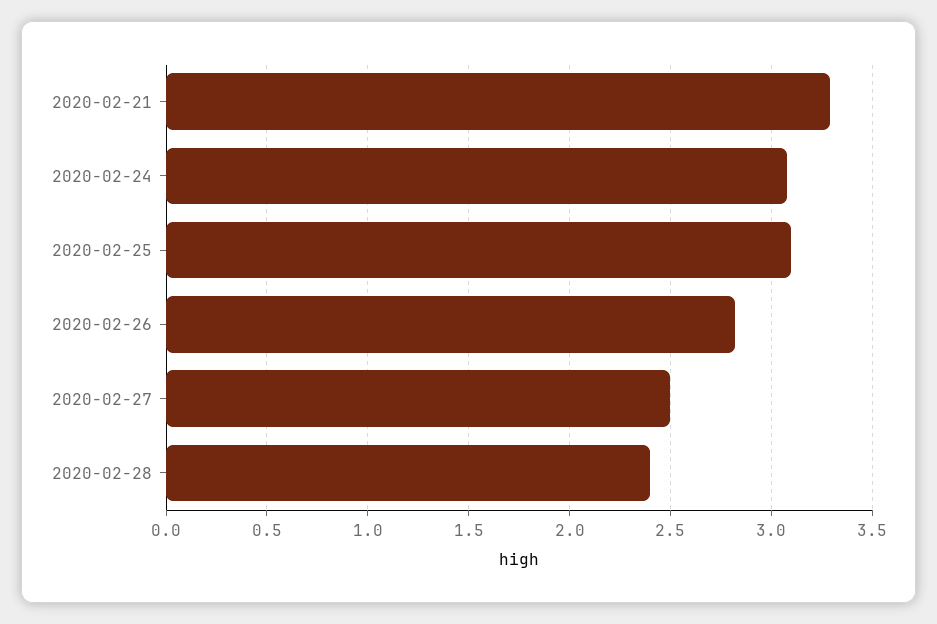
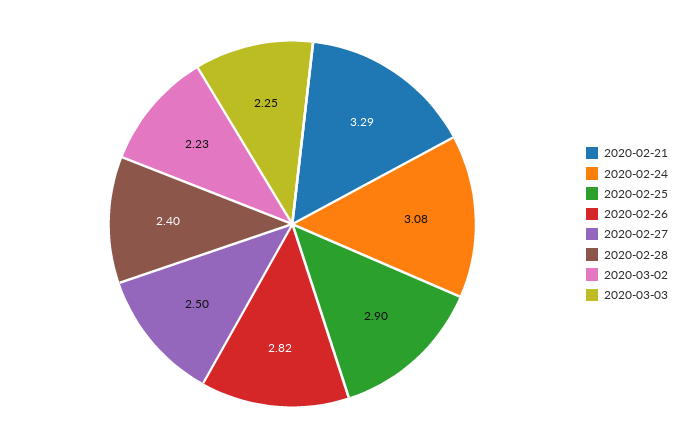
2020-02-25: 3.1 -> 2.9
2020-03-02: none -> 2.23
2020-03-03: none -> 2.25

